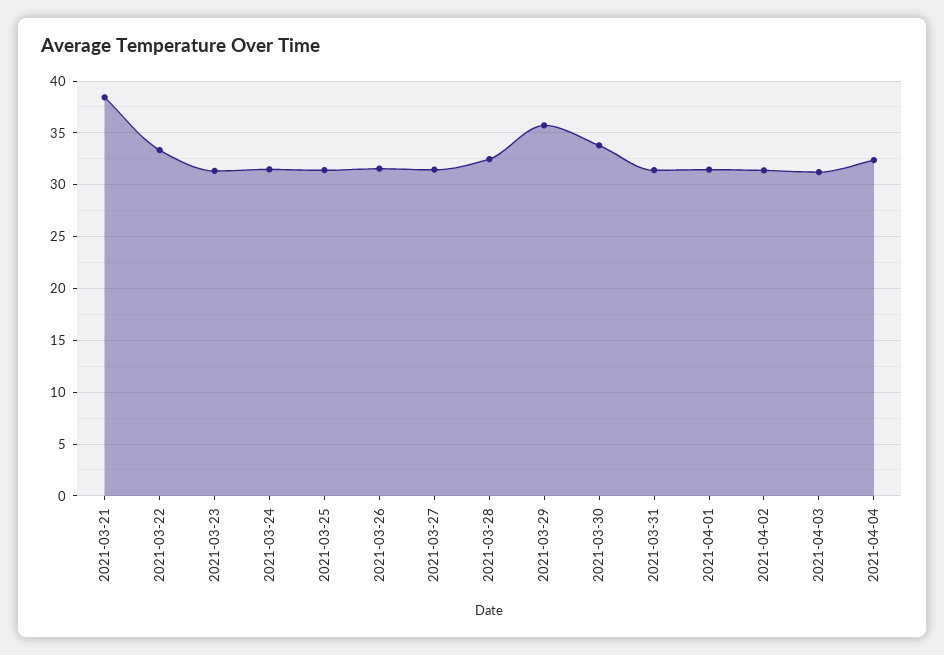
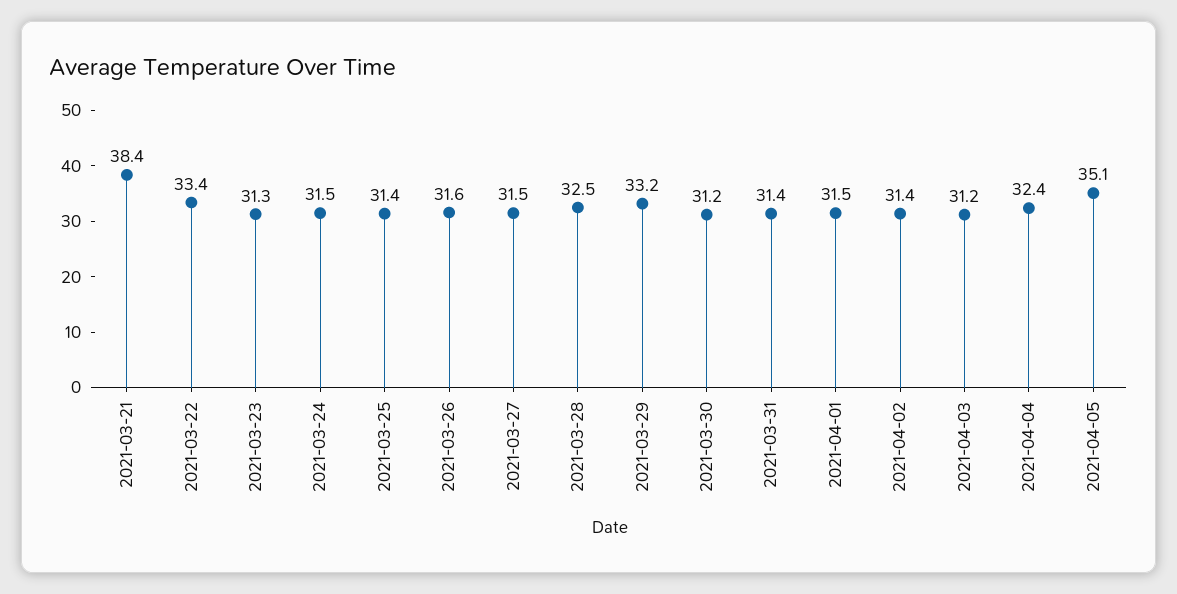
2021-03-29: 36 -> 33.2
2021-03-30: 34 -> 31.2
2021-04-05: none -> 35.1

